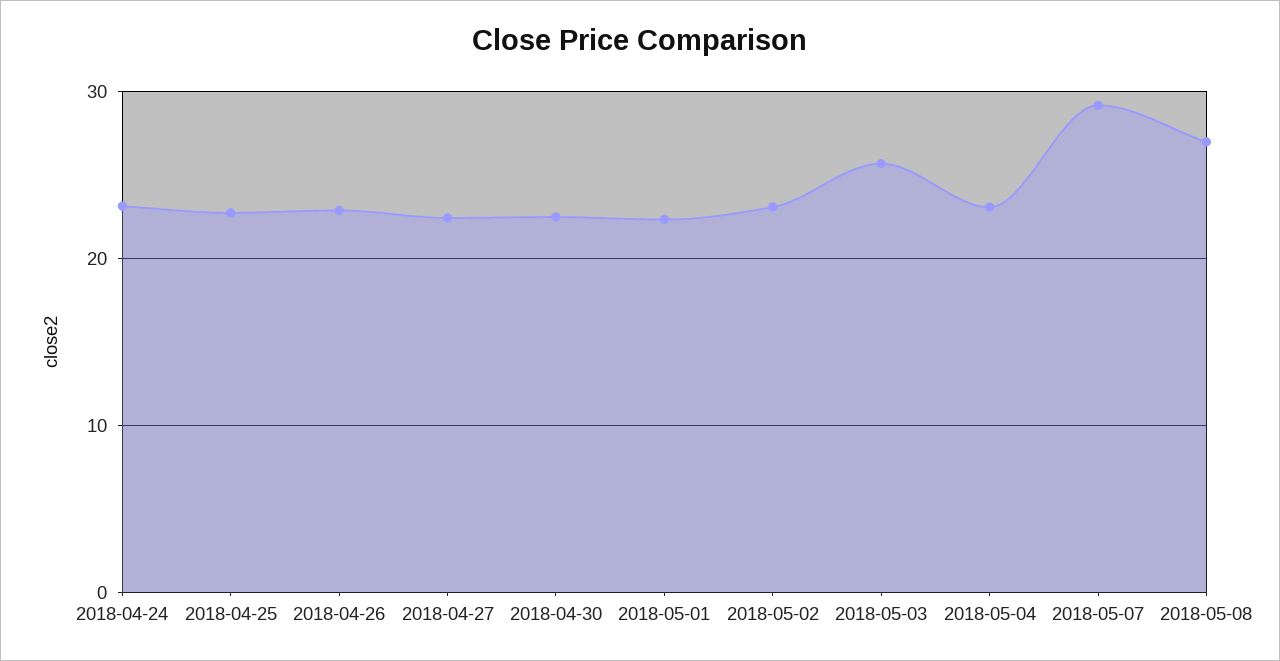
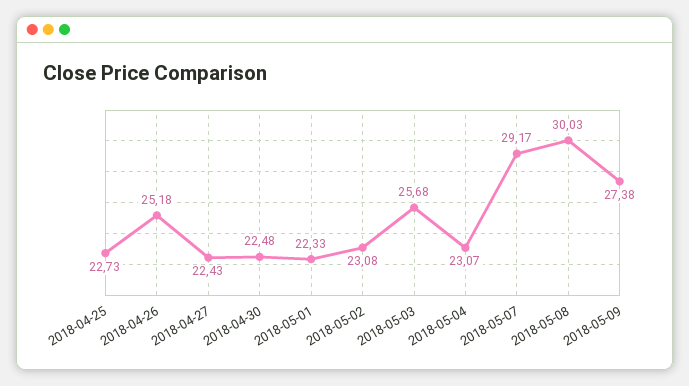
2018-04-24: 23 -> none
2018-04-26: 23 -> 25.18
2018-05-08: 27 -> 30.03
2018-05-09: none -> 27.38

